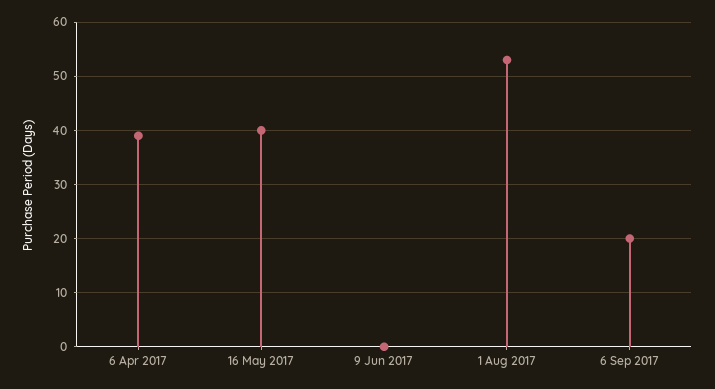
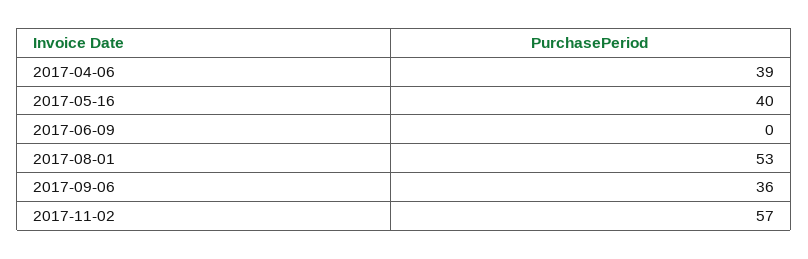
6 Sep 2017: 20 -> 36
2017-11-02: none -> 57

